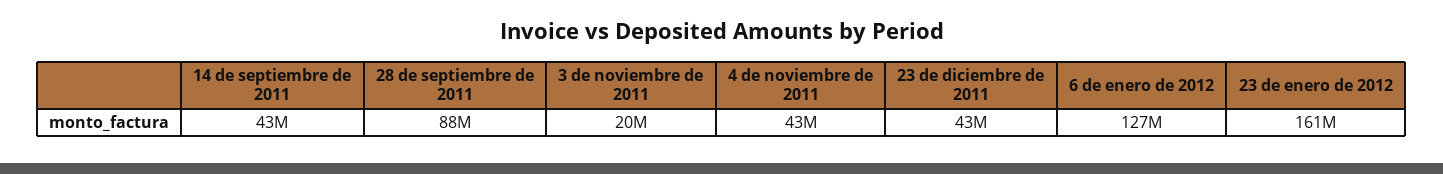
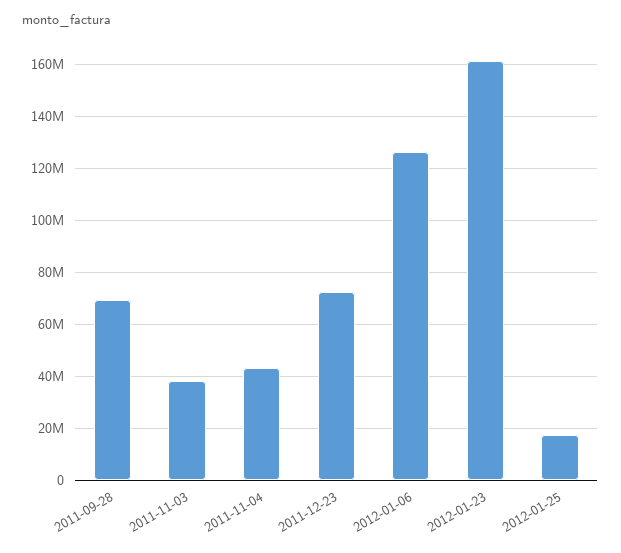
14 de septiembre de 2011: 43000000 -> none
28 de septiembre de 2011: 88000000 -> 70000000
3 de noviembre de 2011: 20000000 -> 37500000
23 de diciembre de 2011: 43000000 -> 72500000
2012-01-25: none -> 17500000

